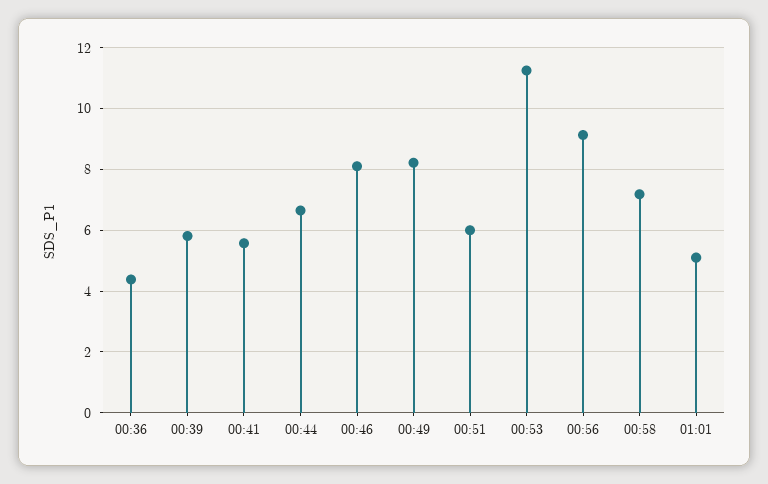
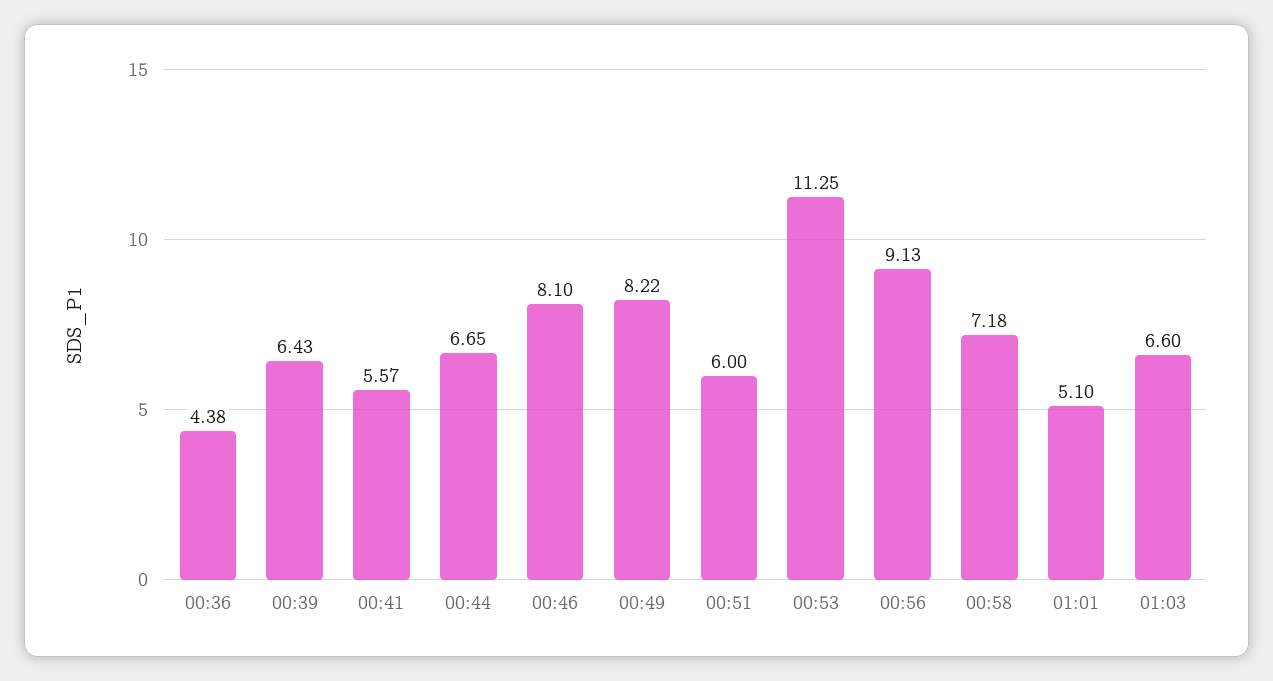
00:39: 5.8 -> 6.43
01:03: none -> 6.6

